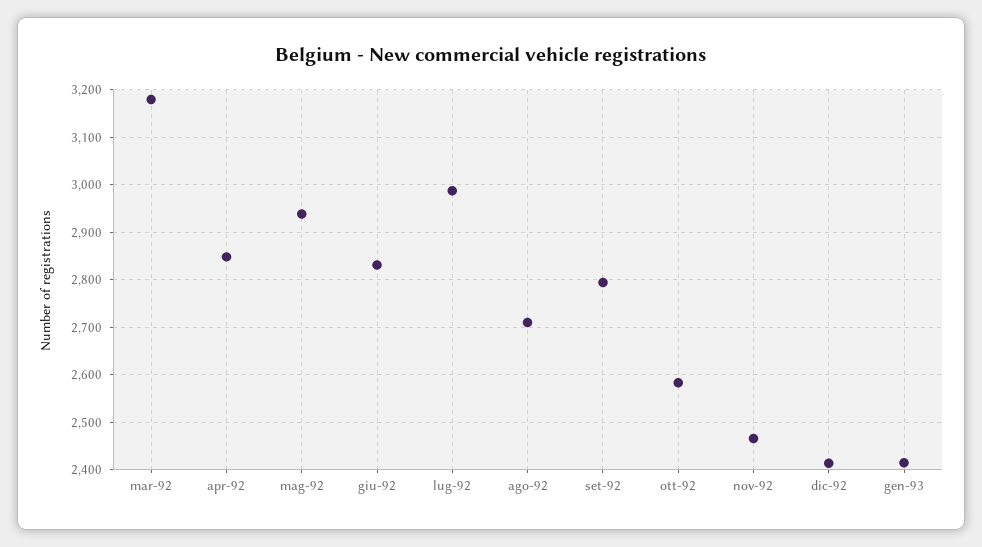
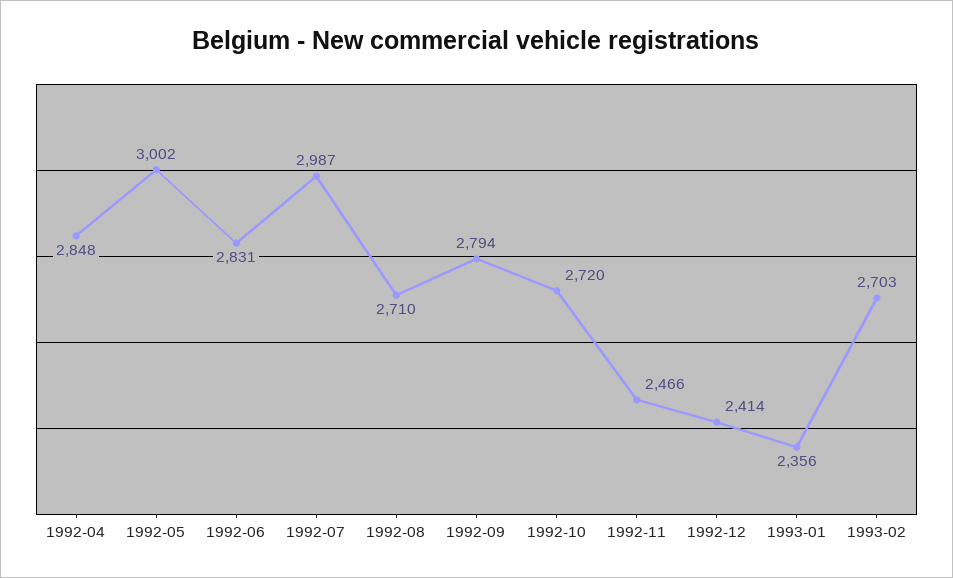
mar-92: 3180 -> none
mag-92: 2940 -> 3002
ott-92: 2580 -> 2720
gen-93: 2420 -> 2356
1993-02: none -> 2703

